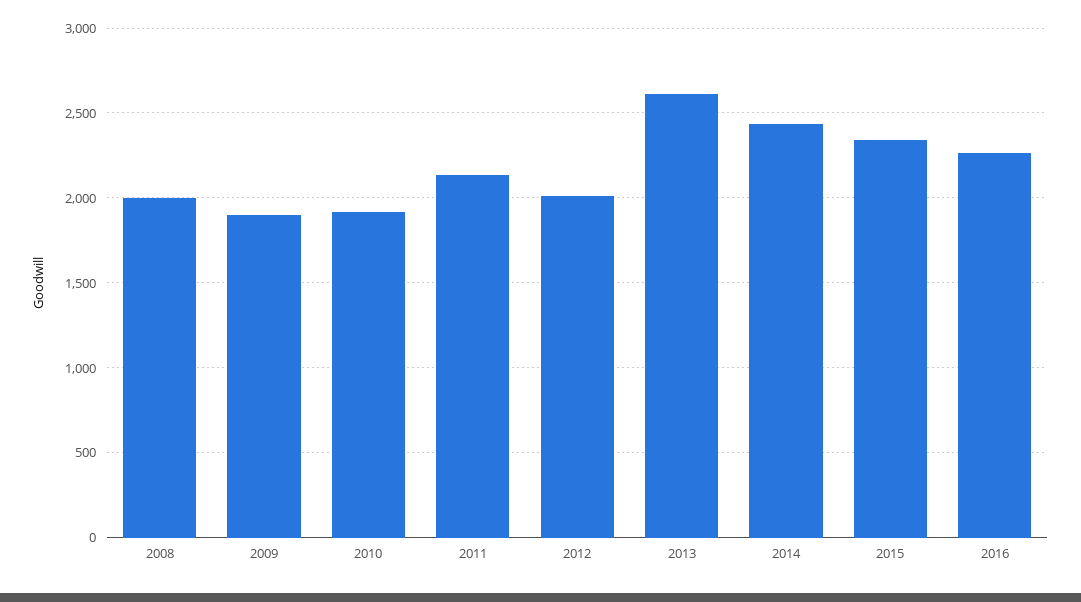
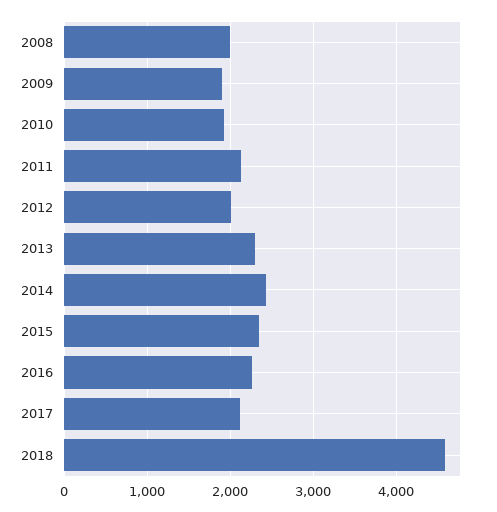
2013: 2600 -> 2300
2017: none -> 2100
2018: none -> 4600

